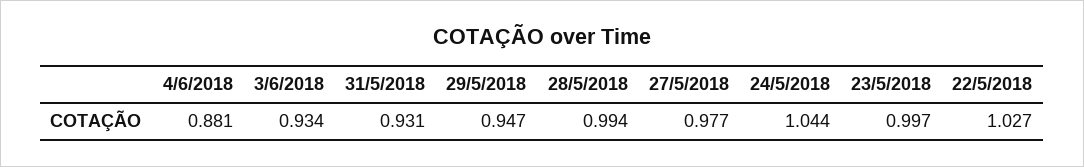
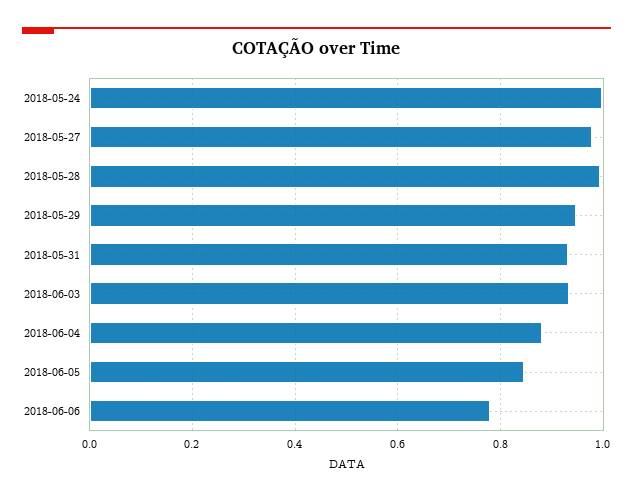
24/5/2018: 1.044 -> 1
23/5/2018: 0.997 -> none
22/5/2018: 1.027 -> none
2018-06-05: none -> 0.84
2018-06-06: none -> 0.78

